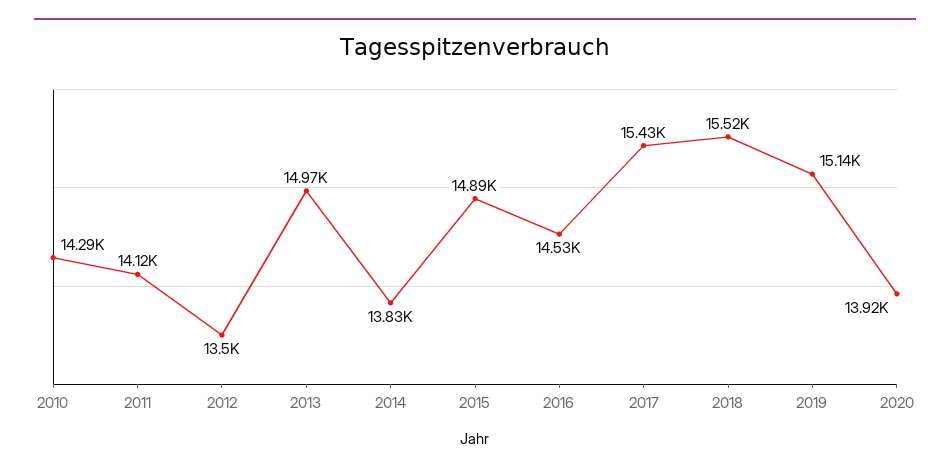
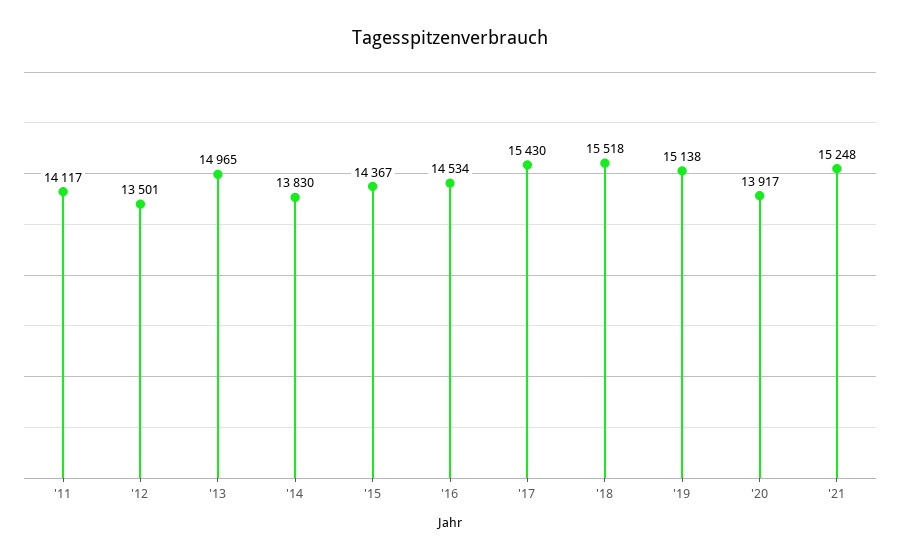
2010: 14290 -> none
2015: 14890 -> 14367
'21: none -> 15248

